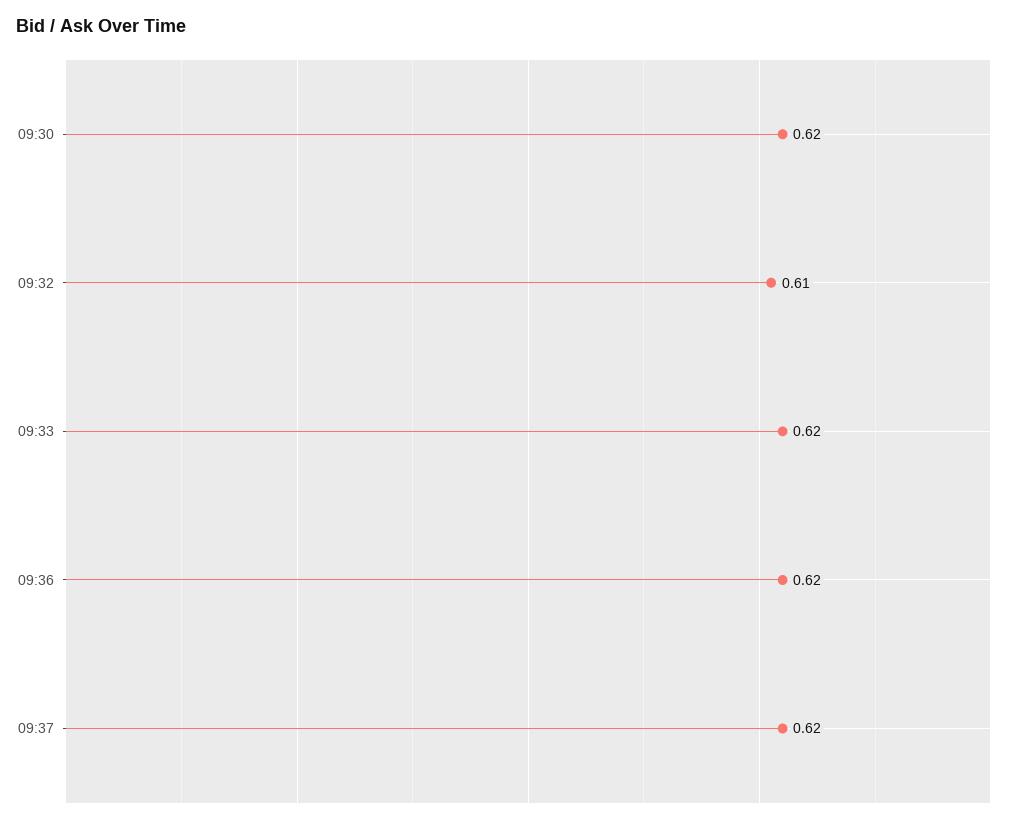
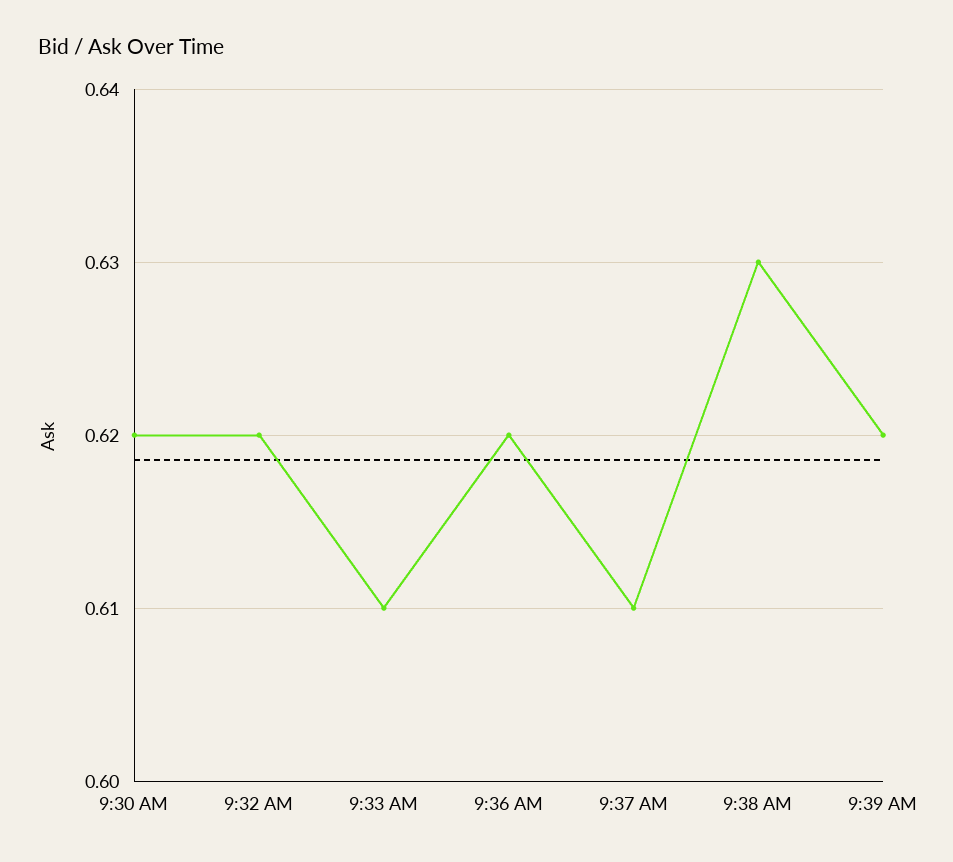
09:32: 0.61 -> 0.62
09:33: 0.62 -> 0.61
09:37: 0.62 -> 0.61
9:38 AM: none -> 0.63
9:39 AM: none -> 0.62

